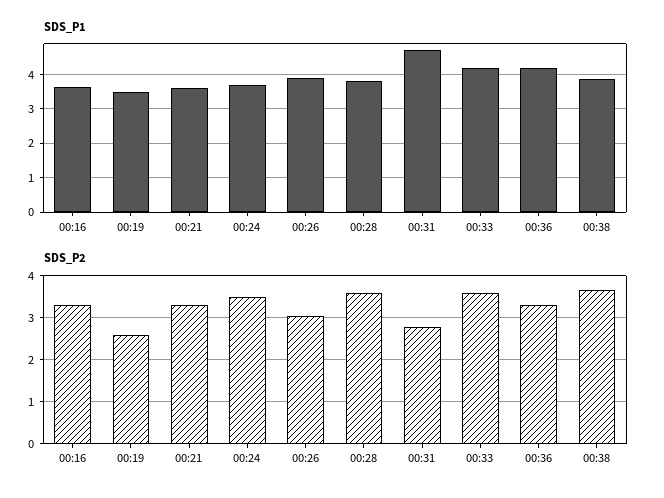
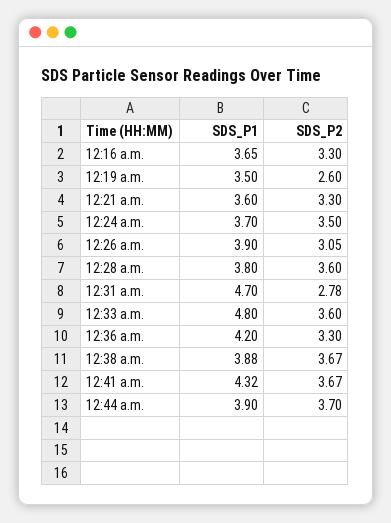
SDS_P1, 00:33: 4.2 -> 4.8
SDS_P1, 12:41 a.m.: none -> 4.32
SDS_P2, 12:41 a.m.: none -> 3.67
SDS_P1, 12:44 a.m.: none -> 3.9
SDS_P2, 12:44 a.m.: none -> 3.7

